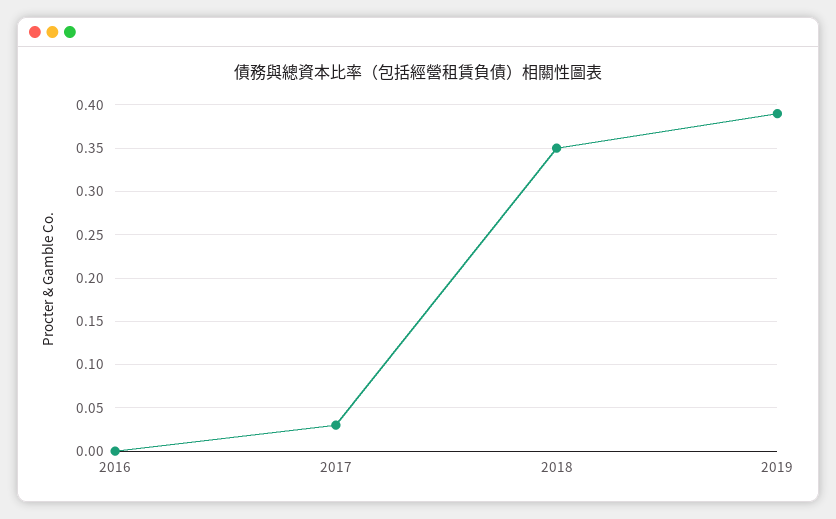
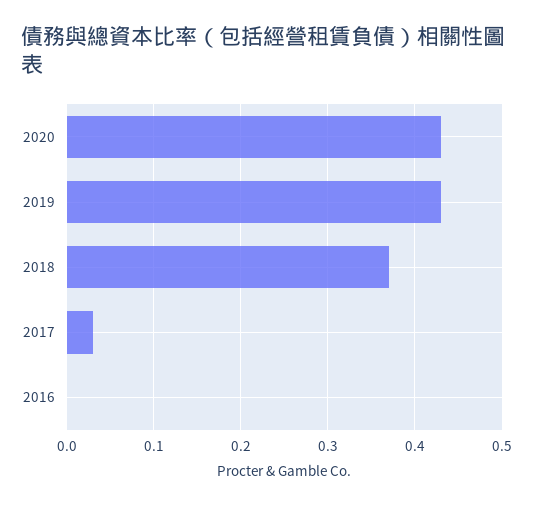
2018: 0.35 -> 0.37
2019: 0.39 -> 0.43
2020: none -> 0.43

